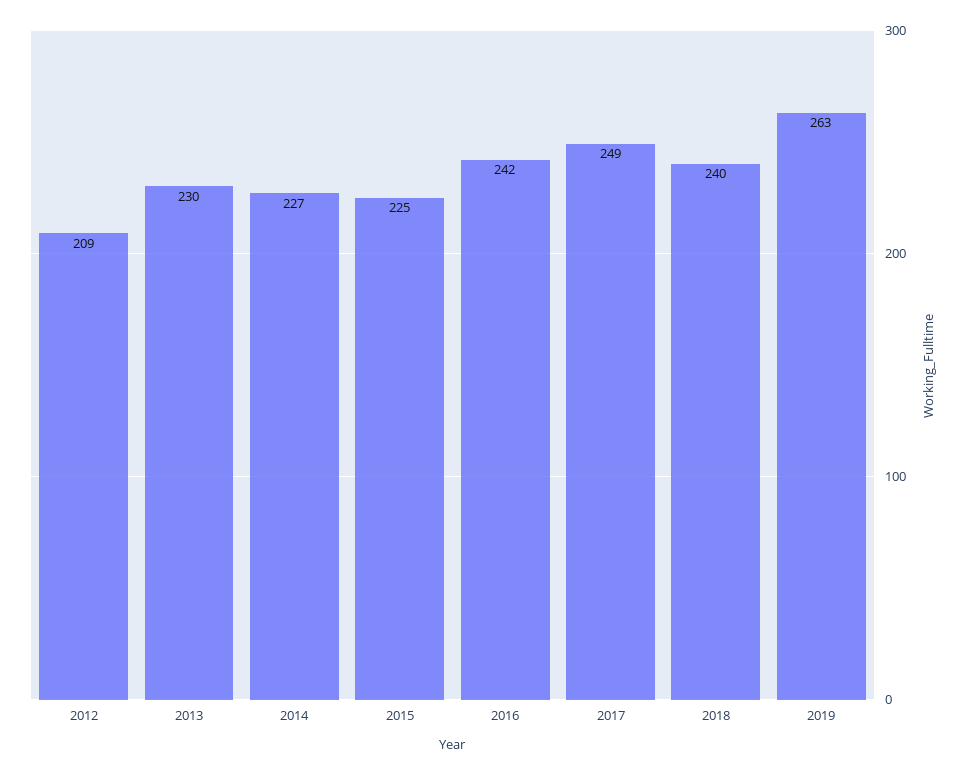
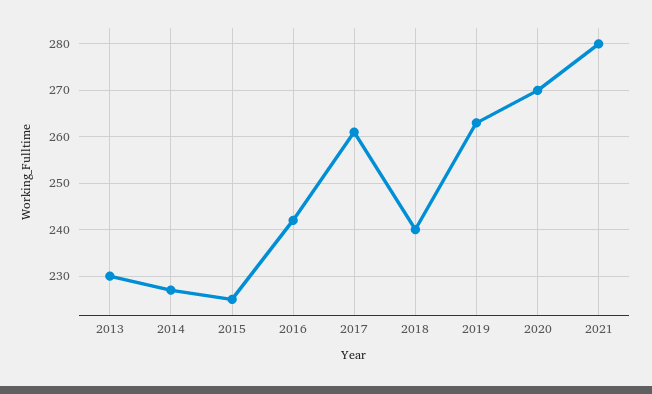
2012: 209 -> none
2017: 249 -> 260
2020: none -> 270
2021: none -> 280

